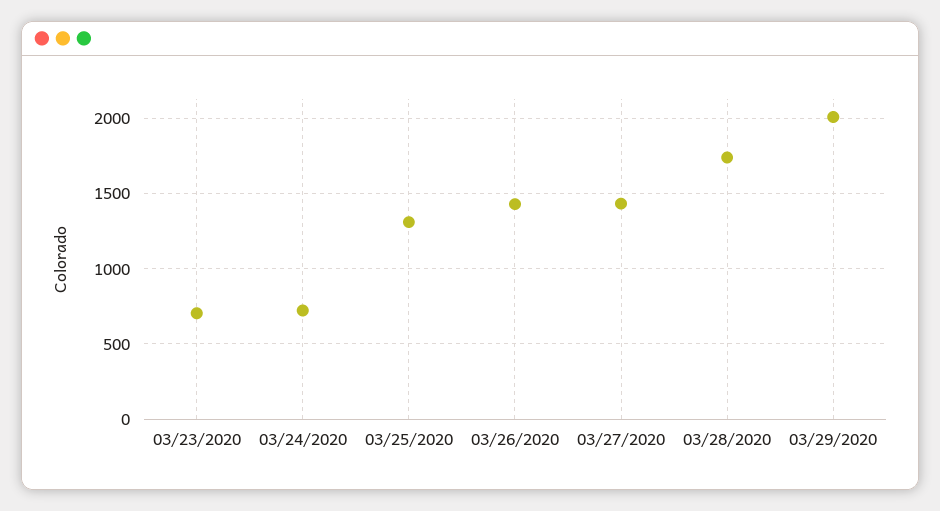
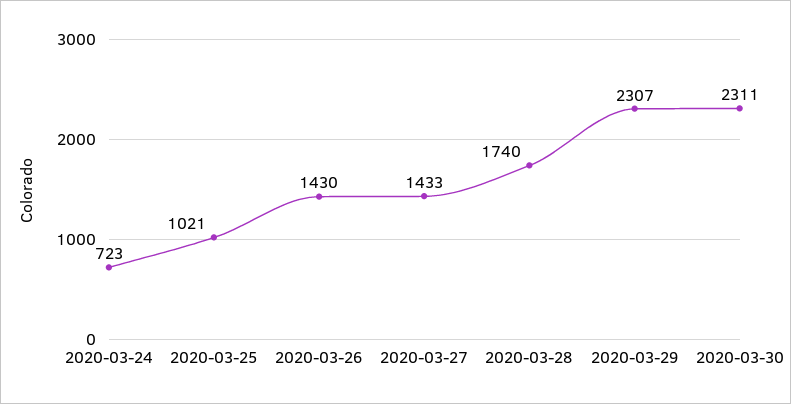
03/23/2020: 700 -> none
03/25/2020: 1300 -> 1021
03/29/2020: 2000 -> 2307
2020-03-30: none -> 2311

